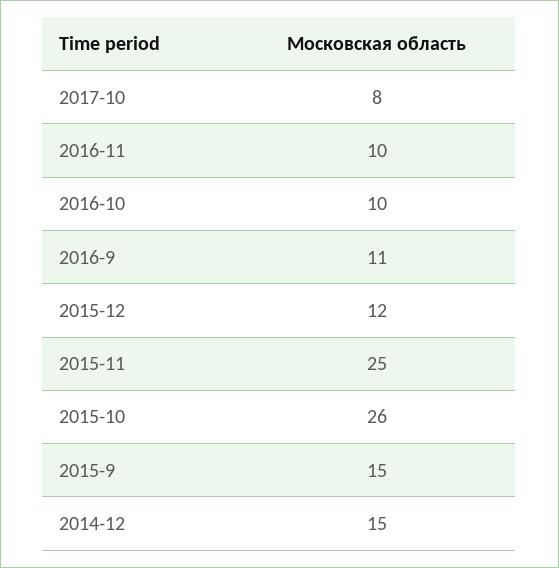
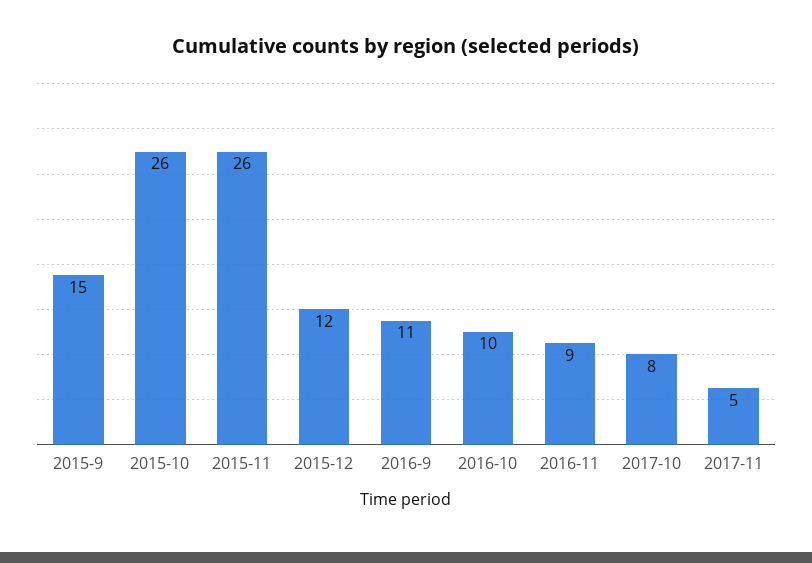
2016-11: 10 -> 9
2015-11: 25 -> 26
2014-12: 15 -> none
2017-11: none -> 5

